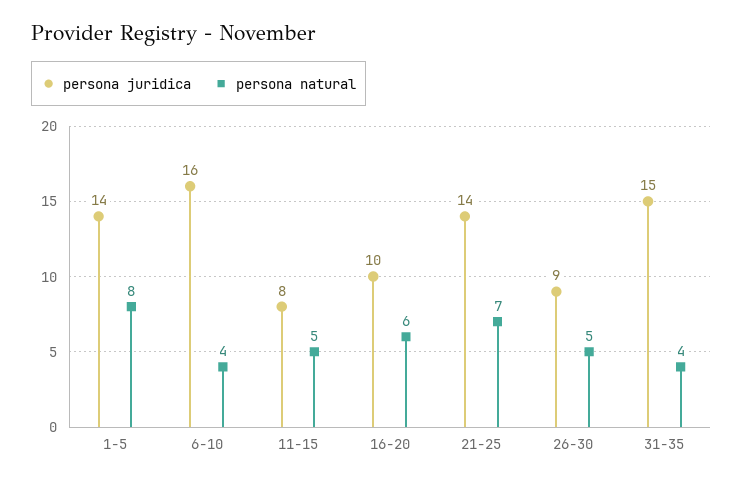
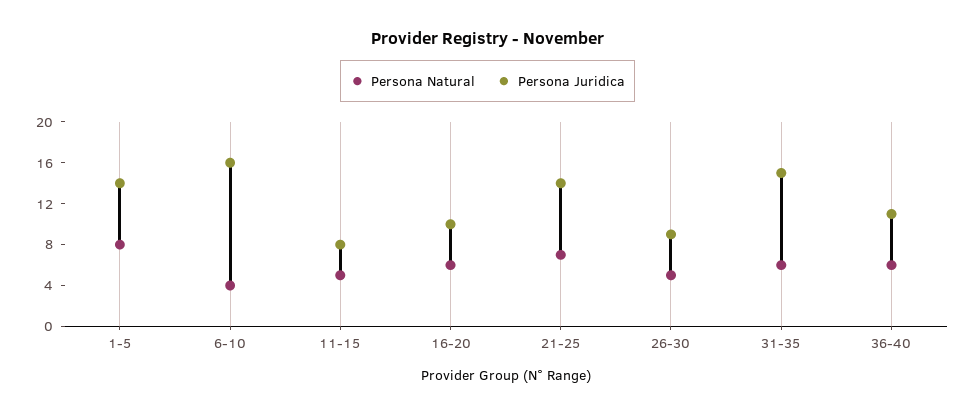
persona natural, 31-35: 4 -> 6
persona natural, 36-40: none -> 6
persona juridica, 36-40: none -> 11

